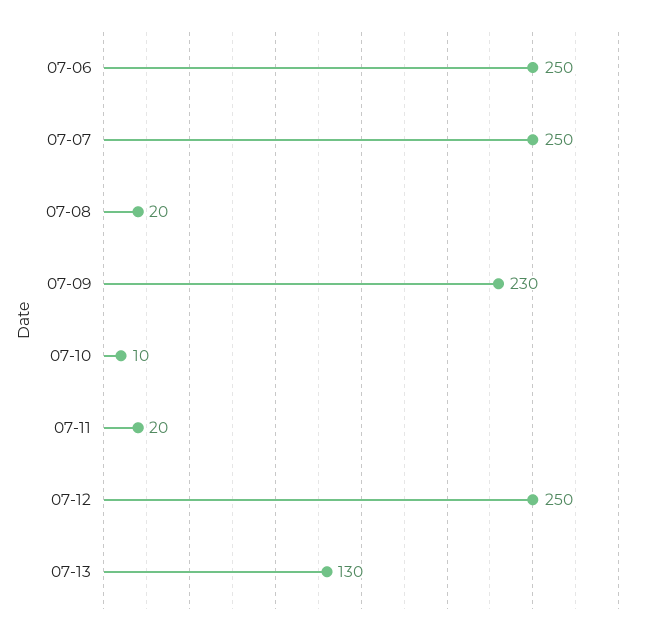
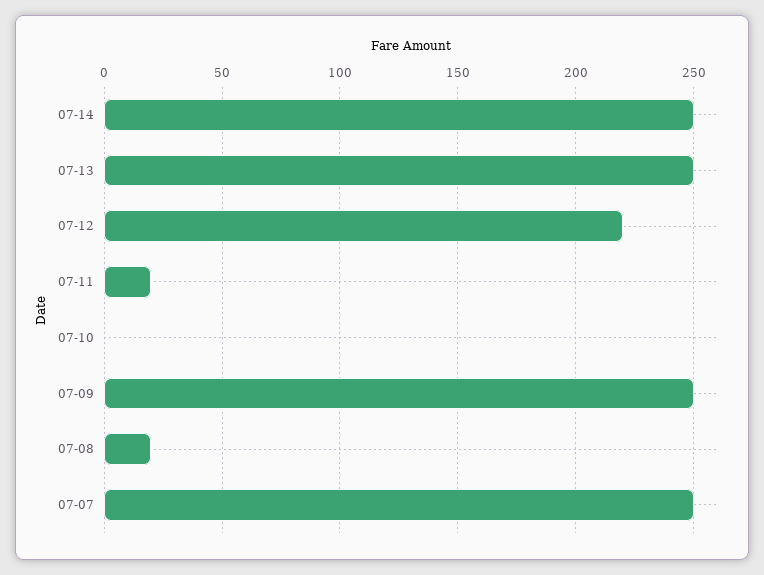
07-06: 250 -> none
07-09: 230 -> 250
07-10: 10 -> 0
07-12: 250 -> 220
07-13: 130 -> 250
07-14: none -> 250

